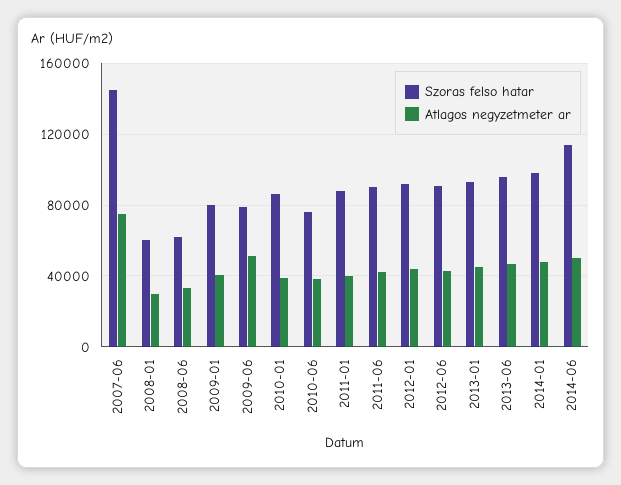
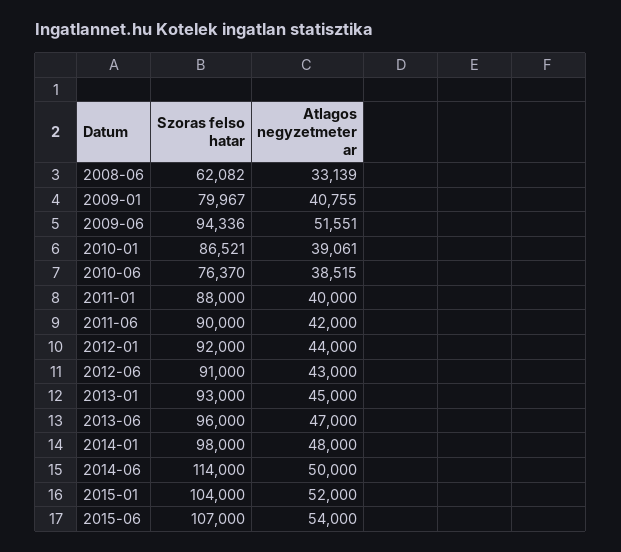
Szoras felso hatar, 2007-06: 145000 -> none
Atlagos negyzetmeter ar, 2007-06: 75000 -> none
Szoras felso hatar, 2008-01: 60000 -> none
Atlagos negyzetmeter ar, 2008-01: 30000 -> none
Szoras felso hatar, 2009-06: 80000 -> 94336
Szoras felso hatar, 2015-01: none -> 104000
Atlagos negyzetmeter ar, 2015-01: none -> 52000
Szoras felso hatar, 2015-06: none -> 107000
Atlagos negyzetmeter ar, 2015-06: none -> 54000

